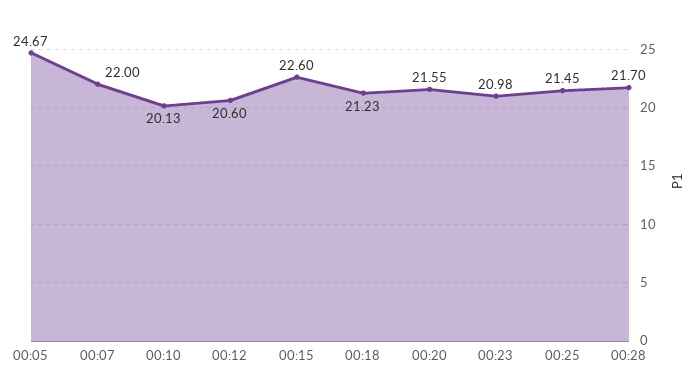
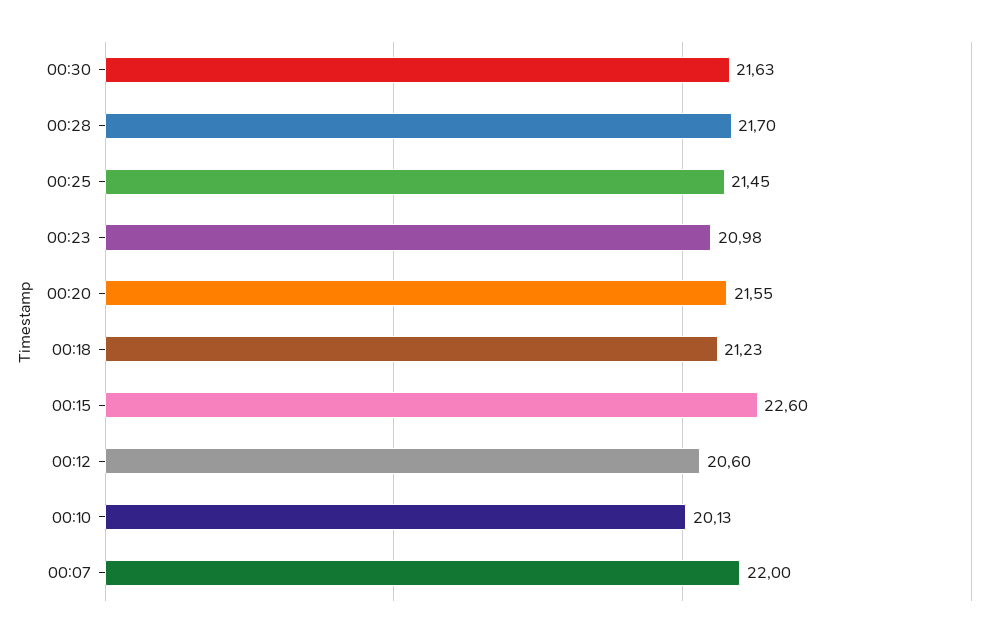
00:05: 24.67 -> none
00:30: none -> 21.63

